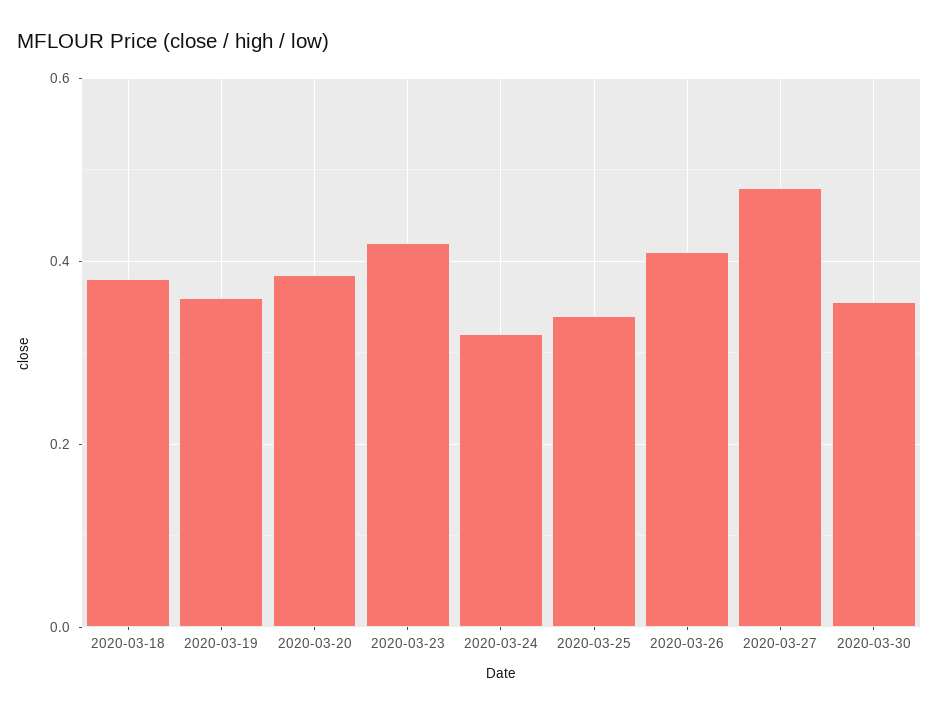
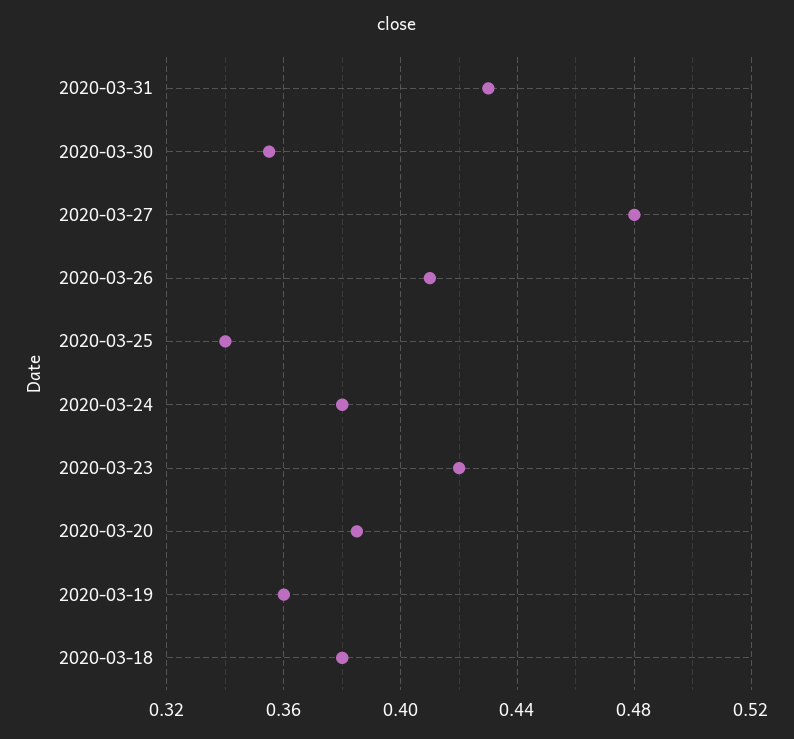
2020-03-24: 0.32 -> 0.38
2020-03-31: none -> 0.43

